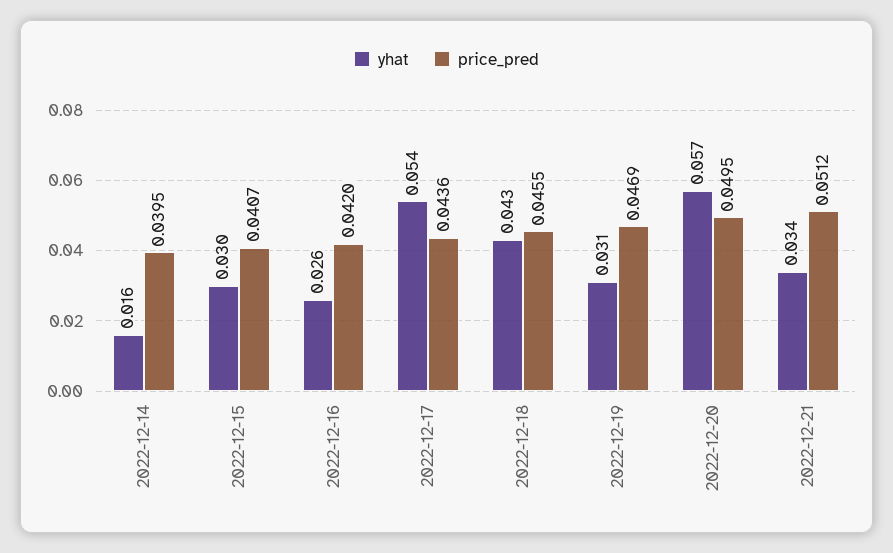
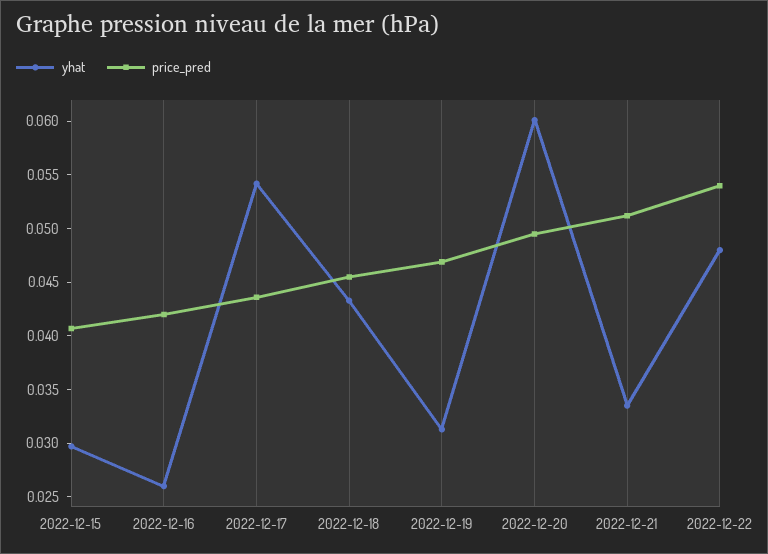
yhat, 2022-12-14: 0.016 -> none
price_pred, 2022-12-14: 0.0395 -> none
yhat, 2022-12-20: 0.057 -> 0.06
yhat, 2022-12-22: none -> 0.048
price_pred, 2022-12-22: none -> 0.054

